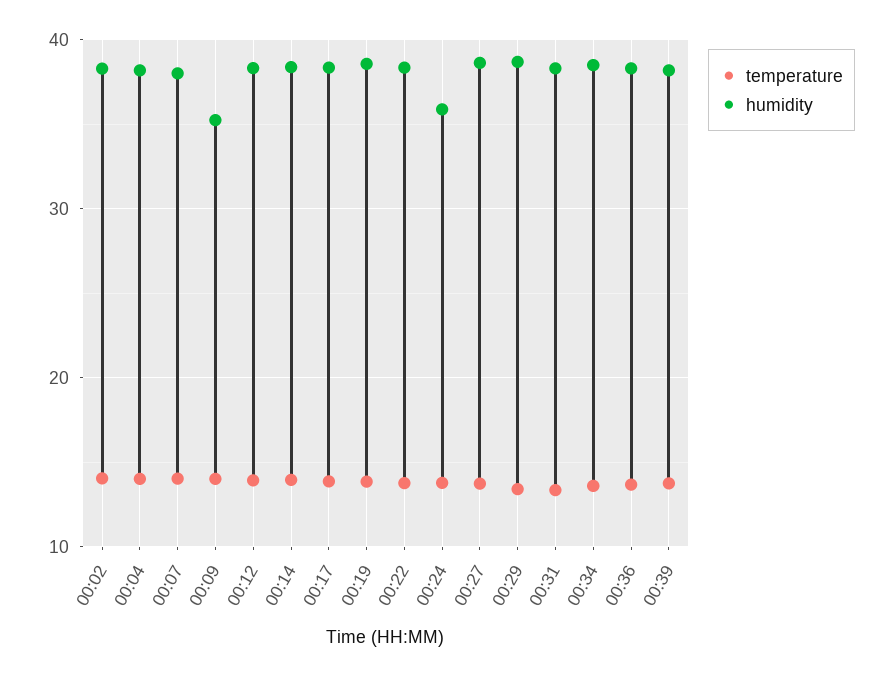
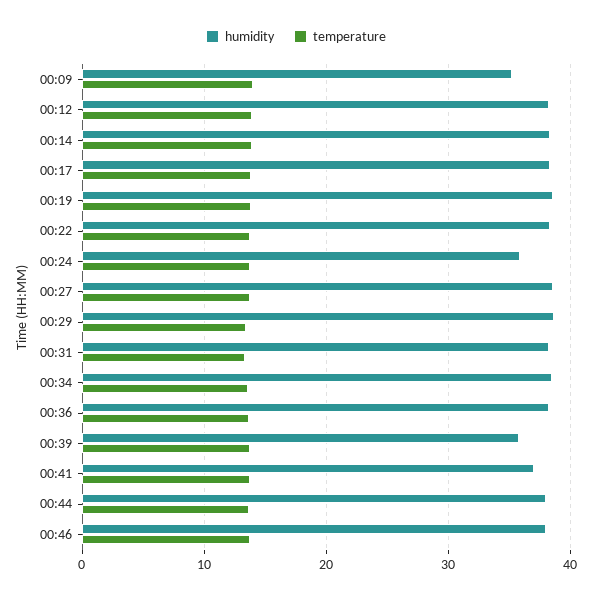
temperature, 00:02: 14 -> none
humidity, 00:02: 38 -> none
temperature, 00:04: 14 -> none
humidity, 00:04: 38 -> none
temperature, 00:07: 14 -> none
humidity, 00:07: 38 -> none
humidity, 00:39: 38 -> 36
humidity, 00:41: none -> 37
temperature, 00:41: none -> 14
humidity, 00:44: none -> 38
temperature, 00:44: none -> 14
humidity, 00:46: none -> 38
temperature, 00:46: none -> 14

